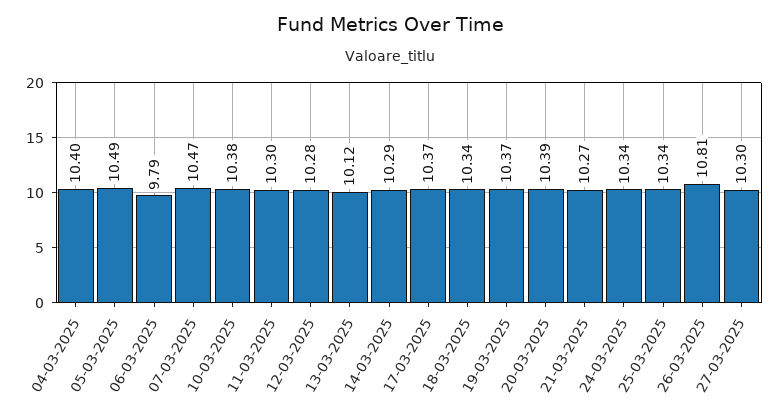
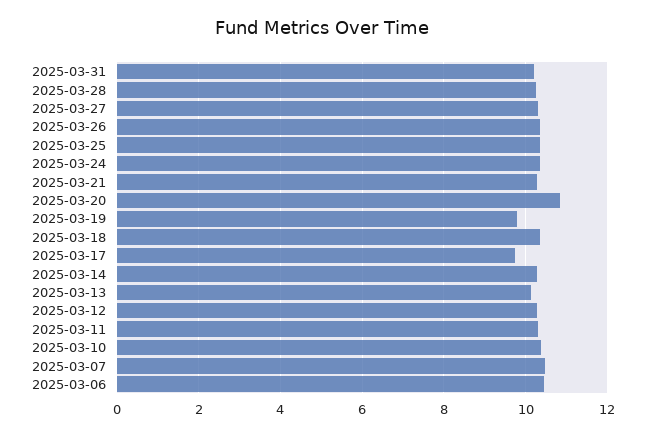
04-03-2025: 10.4 -> none
05-03-2025: 10.49 -> none
06-03-2025: 9.79 -> 10.4
17-03-2025: 10.37 -> 9.8
19-03-2025: 10.37 -> 9.8
20-03-2025: 10.39 -> 10.8
26-03-2025: 10.81 -> 10.4
2025-03-31: none -> 10.2
2025-03-28: none -> 10.2

